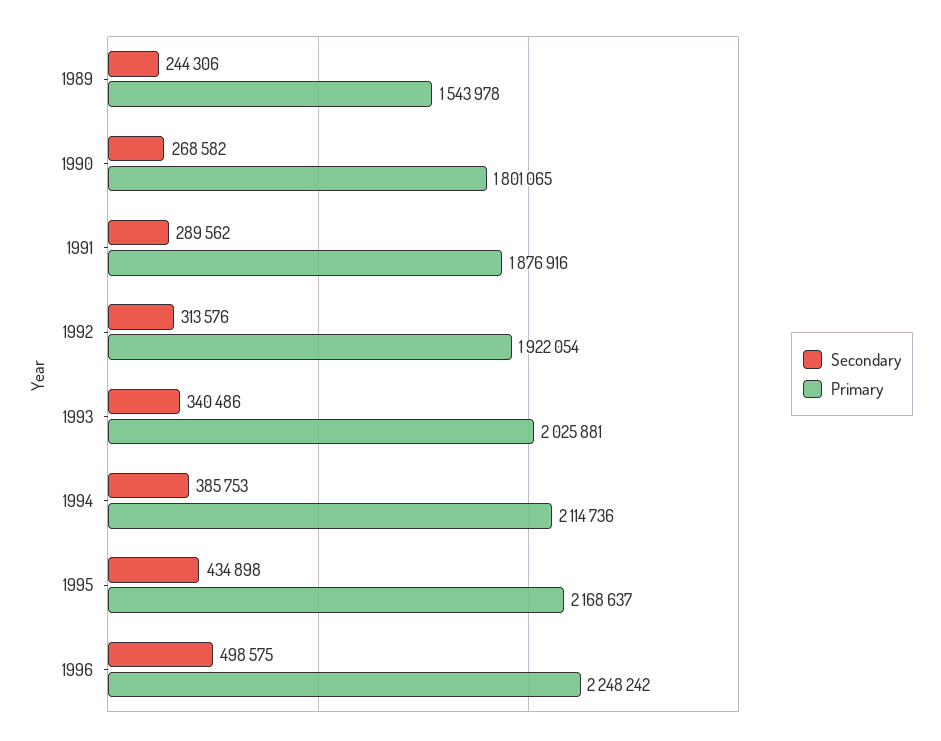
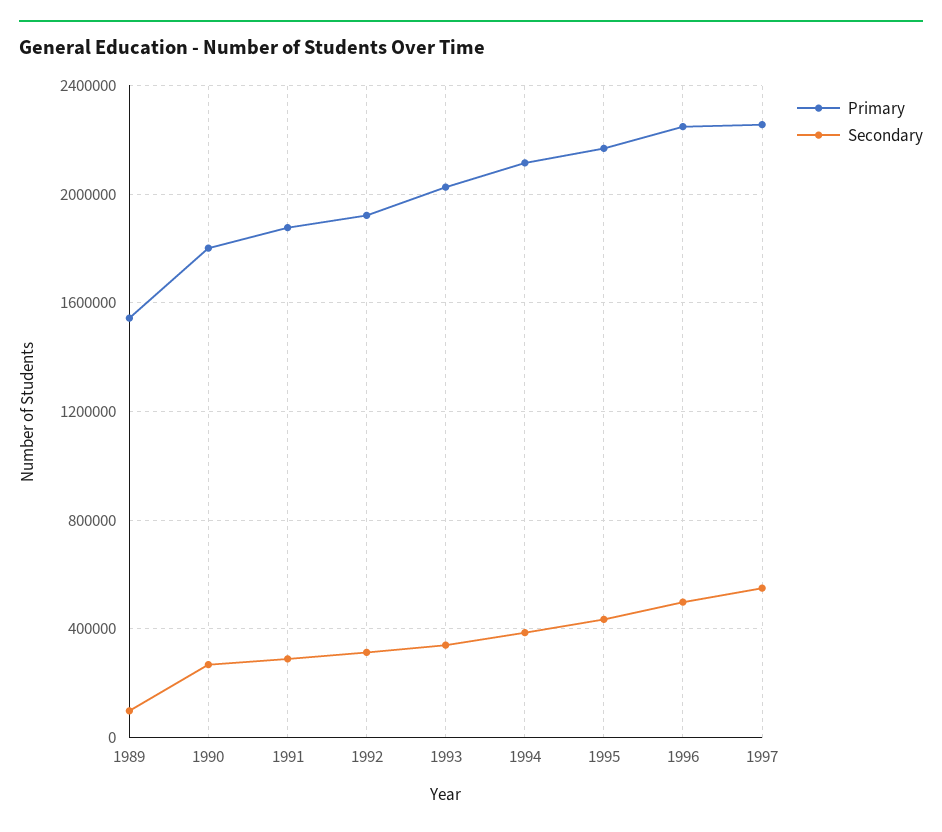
Secondary, 1989: 244306 -> 100000
Primary, 1997: none -> 2250000
Secondary, 1997: none -> 550000

